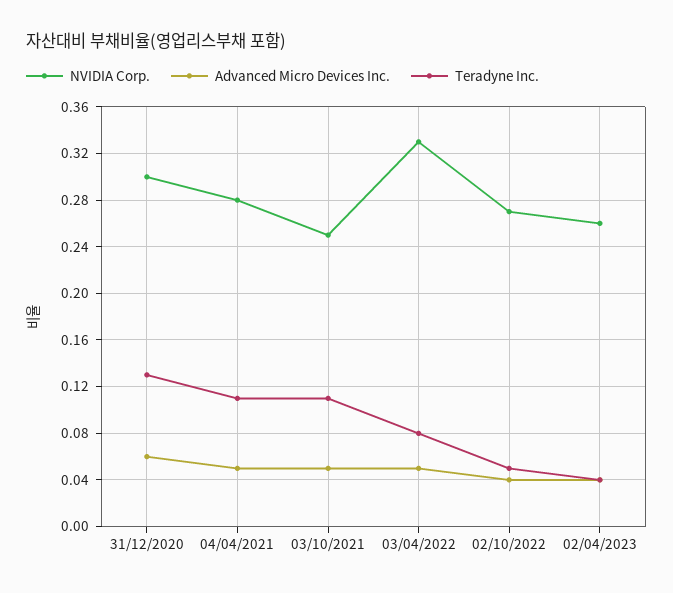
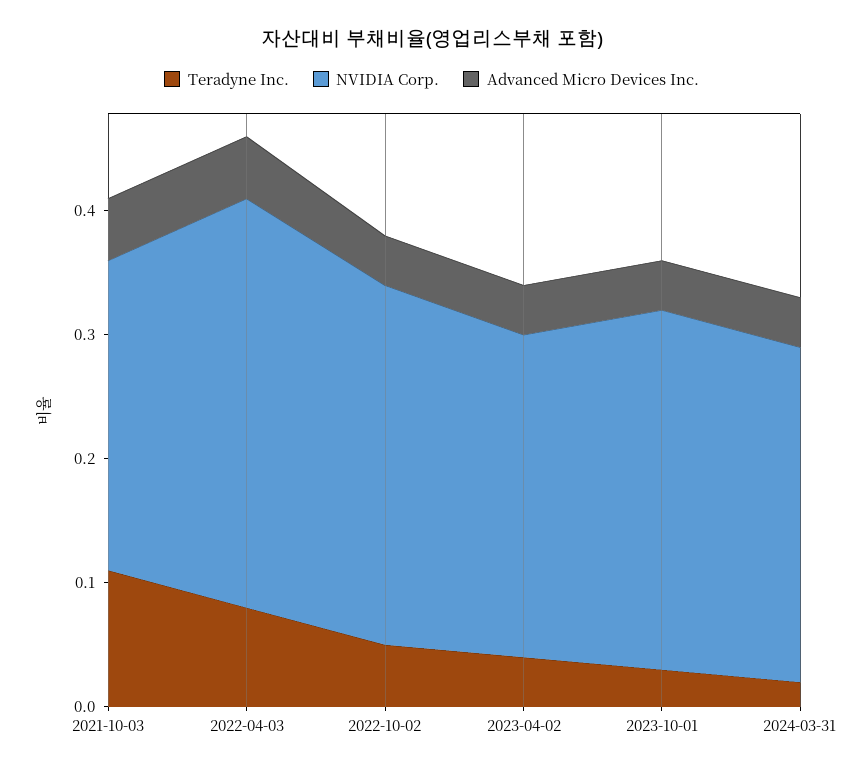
NVIDIA Corp., 31/12/2020: 0.3 -> none
Advanced Micro Devices Inc., 31/12/2020: 0.06 -> none
Teradyne Inc., 31/12/2020: 0.13 -> none
NVIDIA Corp., 04/04/2021: 0.28 -> none
Advanced Micro Devices Inc., 04/04/2021: 0.05 -> none
Teradyne Inc., 04/04/2021: 0.11 -> none
NVIDIA Corp., 02/10/2022: 0.27 -> 0.29
Teradyne Inc., 2023-10-01: none -> 0.03
NVIDIA Corp., 2023-10-01: none -> 0.29
Advanced Micro Devices Inc., 2023-10-01: none -> 0.04
Teradyne Inc., 2024-03-31: none -> 0.02
NVIDIA Corp., 2024-03-31: none -> 0.27
Advanced Micro Devices Inc., 2024-03-31: none -> 0.04

